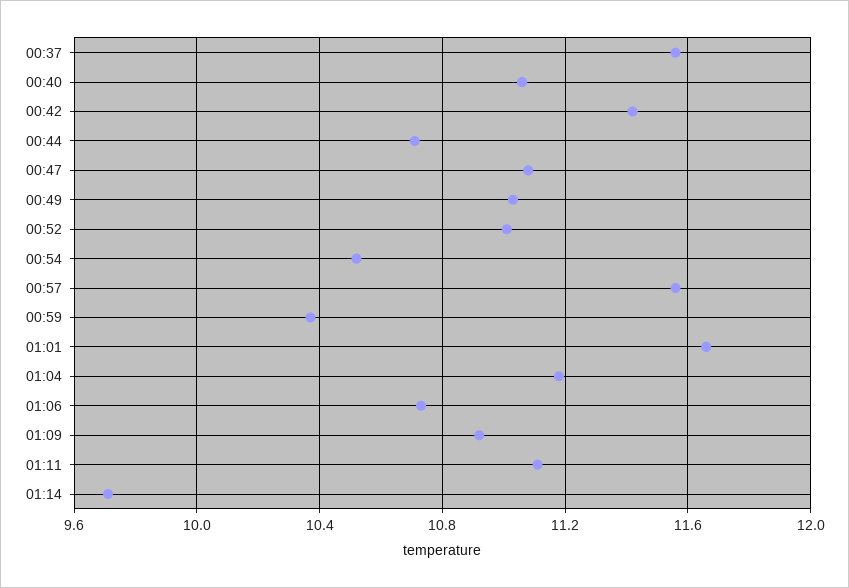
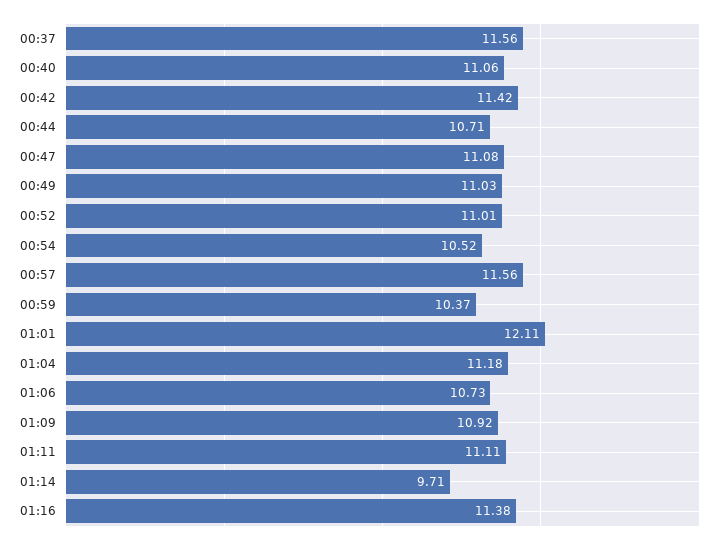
01:01: 11.65 -> 12.11
01:16: none -> 11.38

